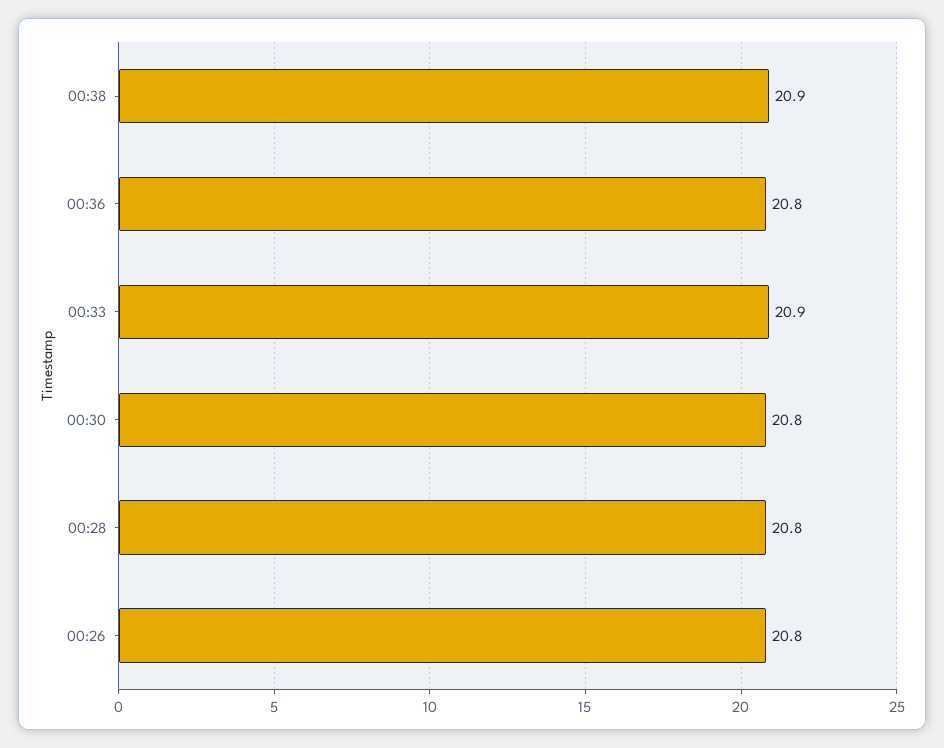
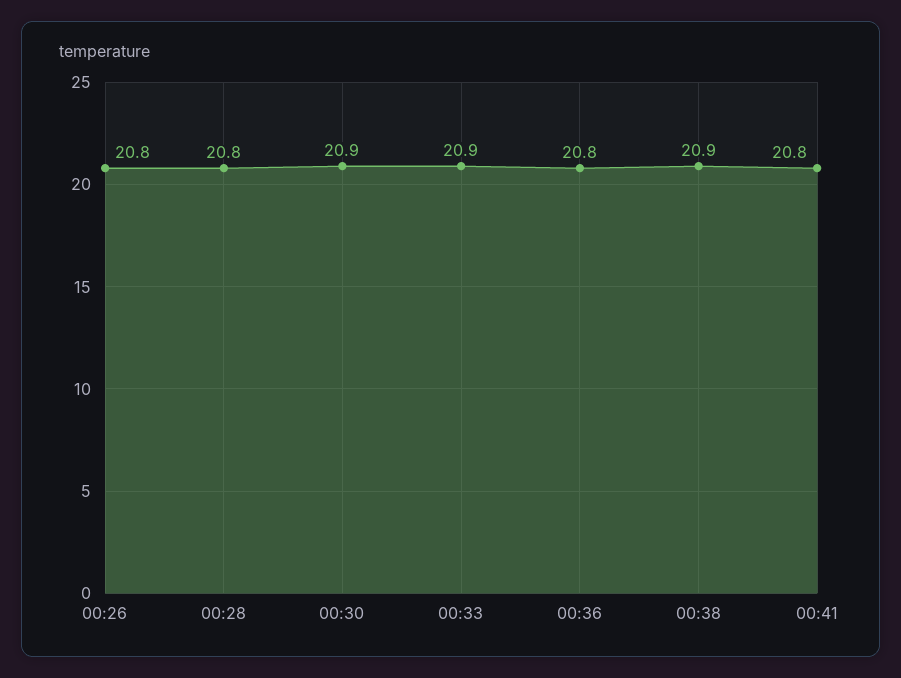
00:30: 20.8 -> 20.9
00:41: none -> 20.8

